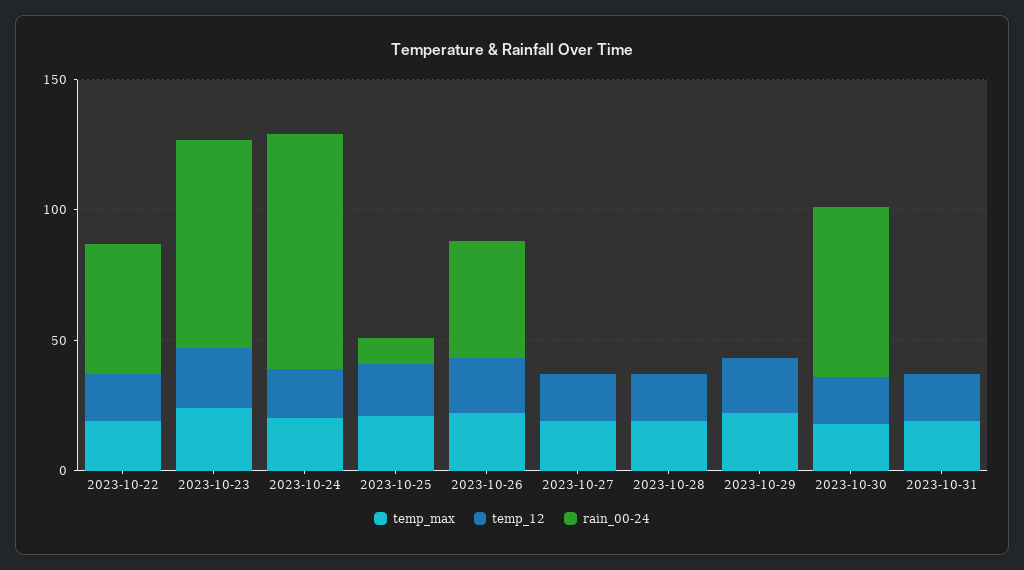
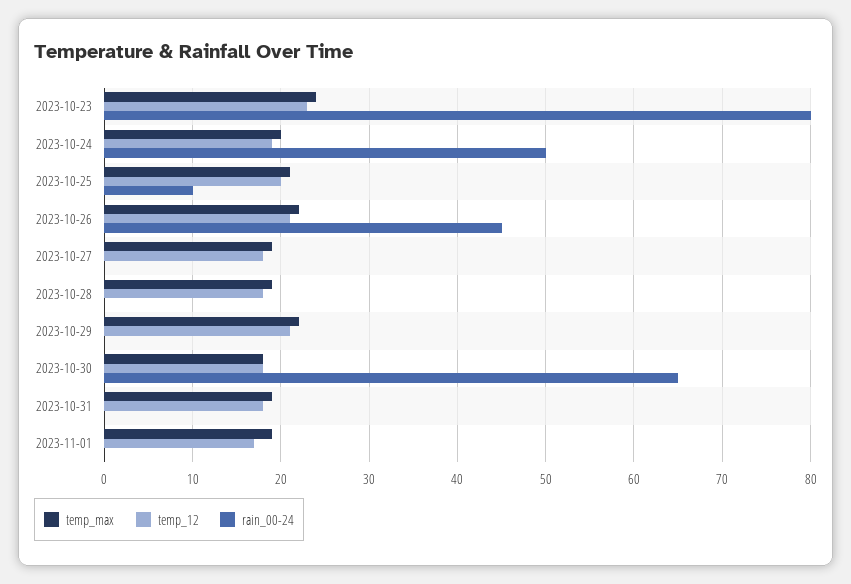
temp_max, 2023-10-22: 20 -> none
temp_12, 2023-10-22: 20 -> none
rain_00-24, 2023-10-22: 50 -> none
rain_00-24, 2023-10-24: 90 -> 50
temp_max, 2023-11-01: none -> 19
temp_12, 2023-11-01: none -> 17
rain_00-24, 2023-11-01: none -> 0

